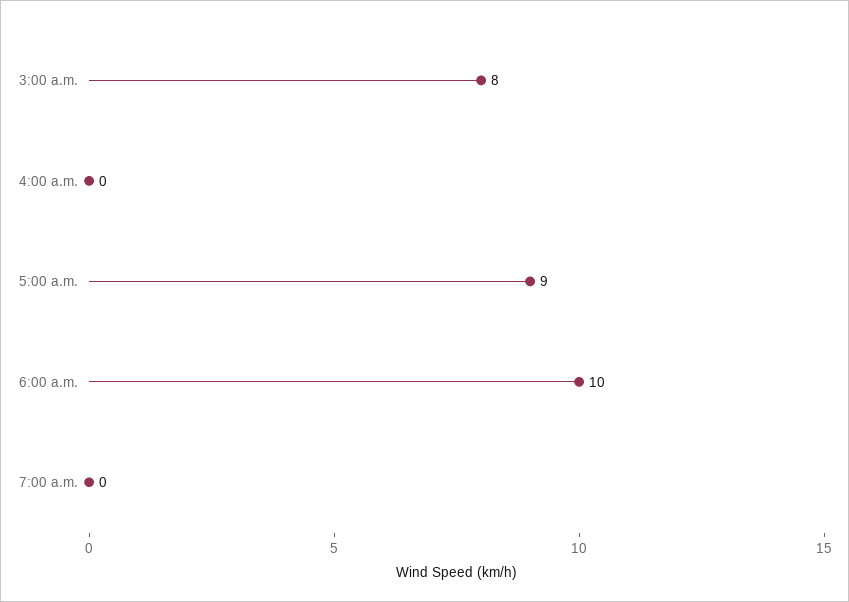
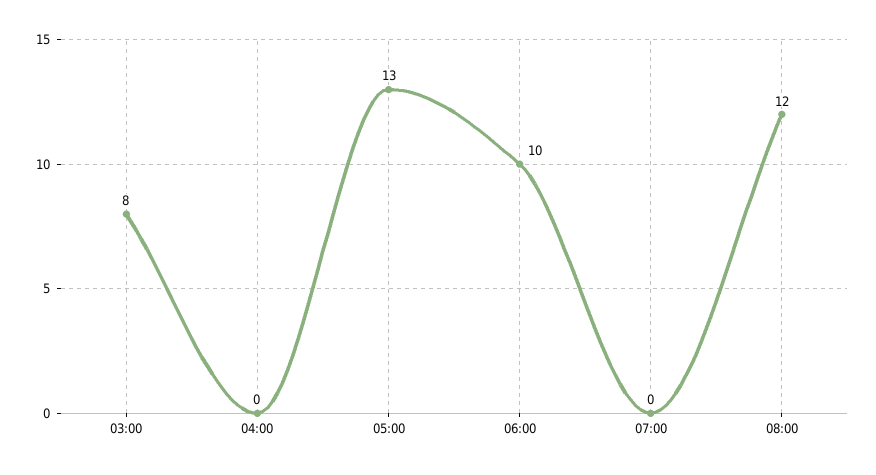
5:00 a.m.: 9 -> 13
08:00: none -> 12

